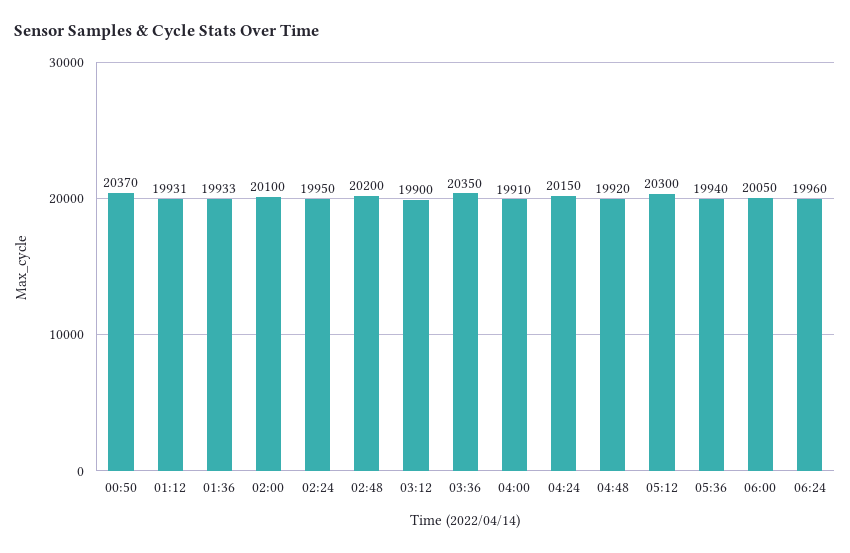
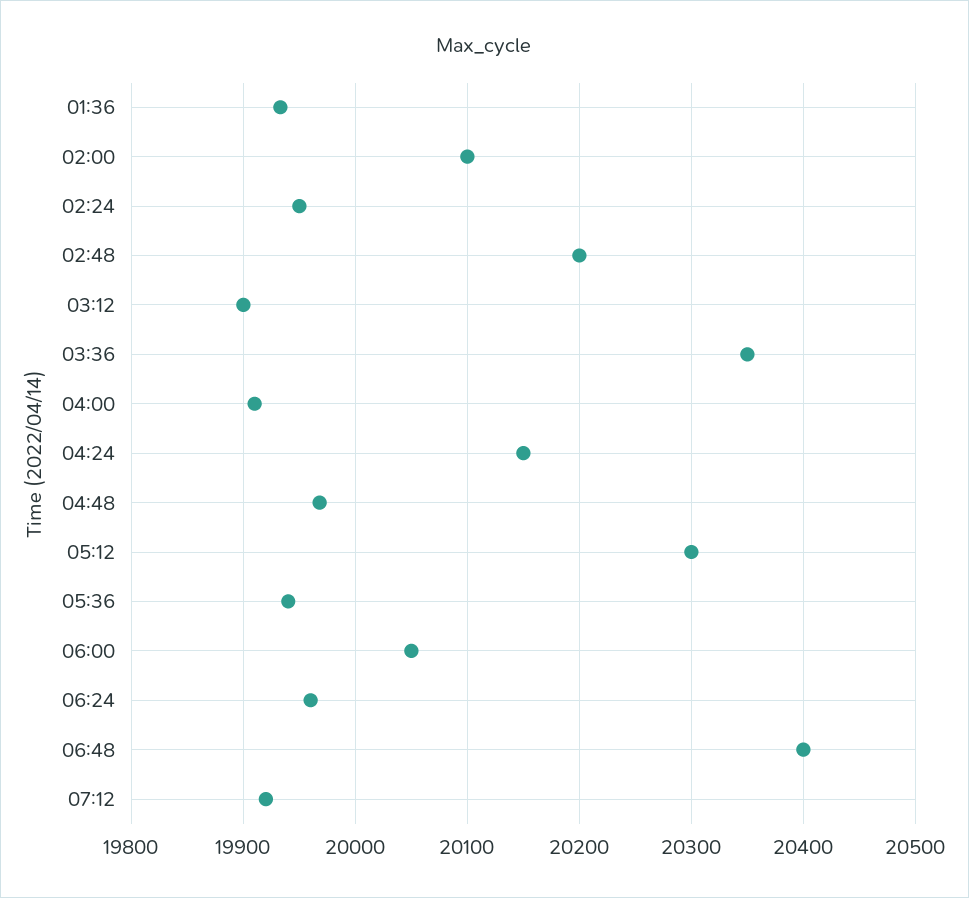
00:50: 20370 -> none
01:12: 19931 -> none
04:48: 19920 -> 19970
06:48: none -> 20400
07:12: none -> 19920

